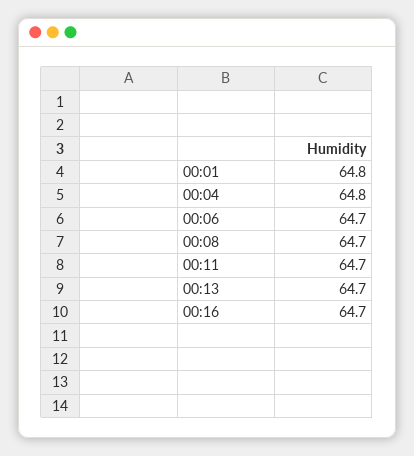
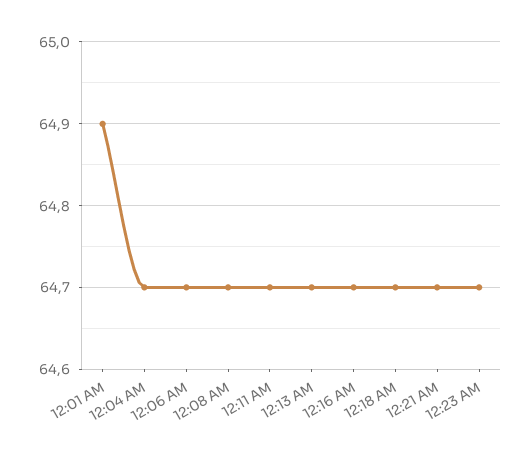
00:01: 64.8 -> 64.9
00:04: 64.8 -> 64.7
12:18 AM: none -> 64.7
12:21 AM: none -> 64.7
12:23 AM: none -> 64.7

